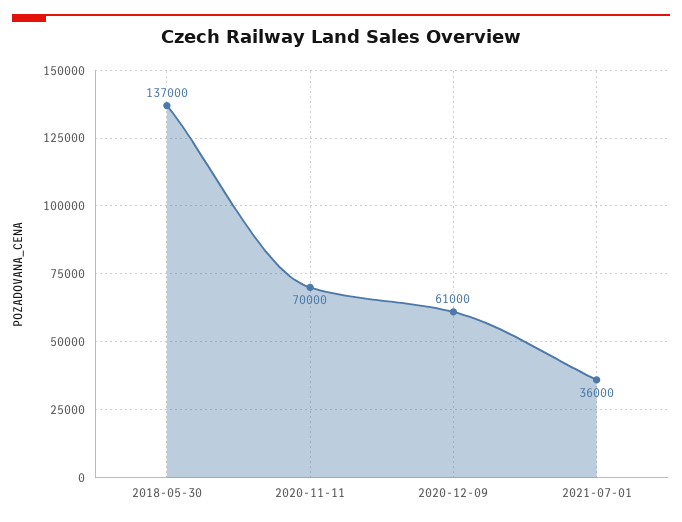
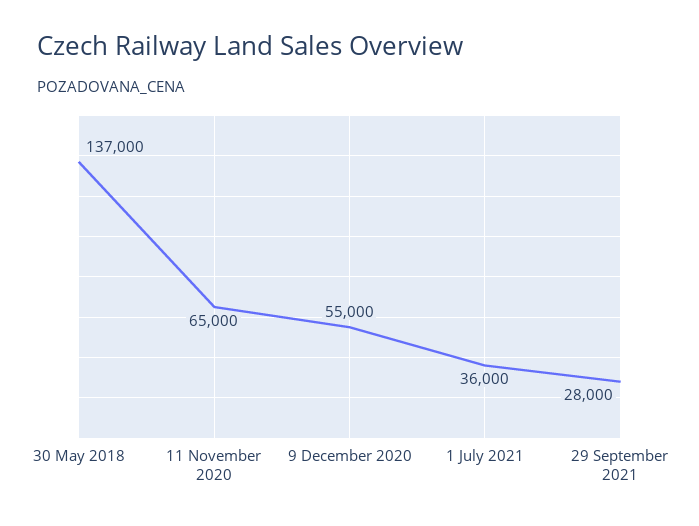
2020-11-11: 70000 -> 65000
2020-12-09: 61000 -> 55000
29 September 2021: none -> 28000

